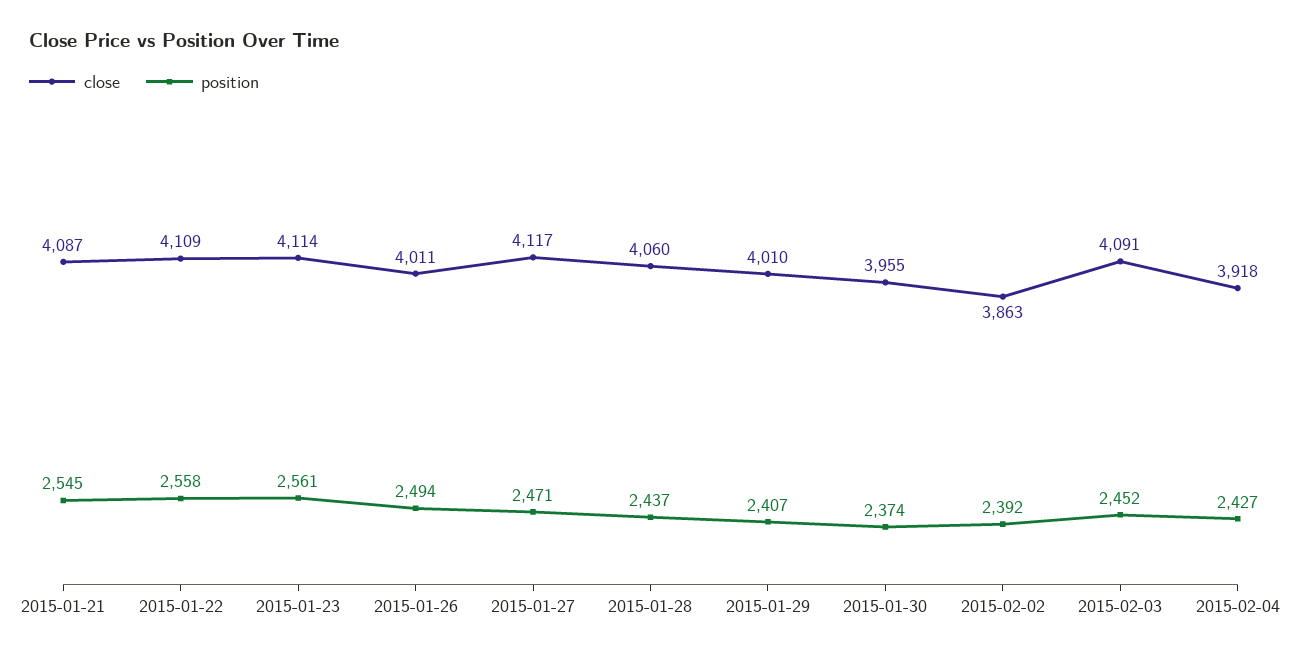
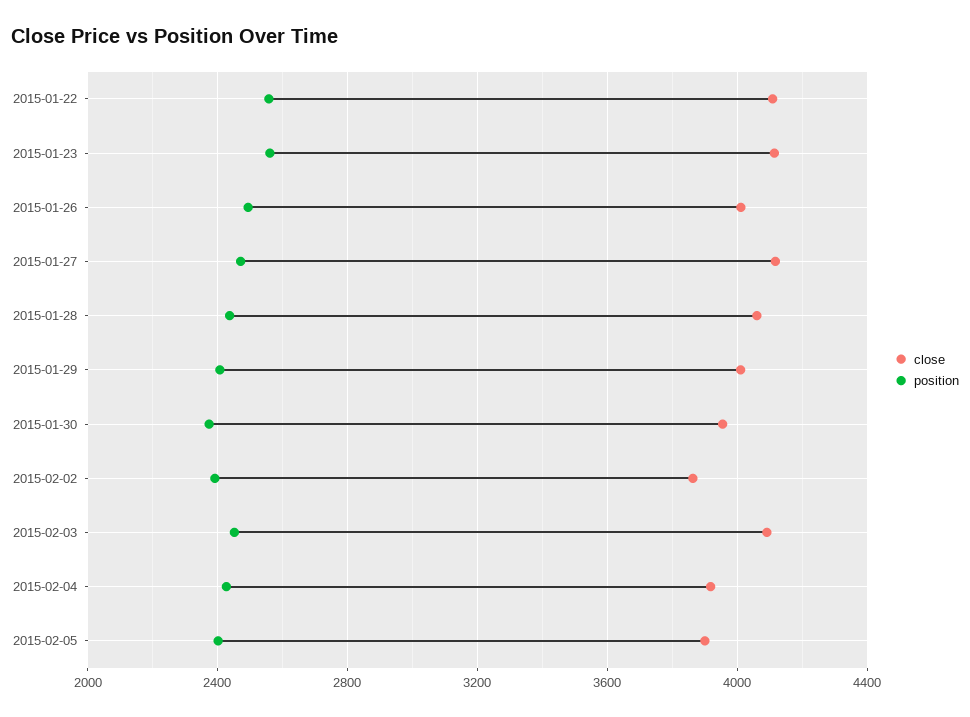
close, 2015-01-21: 4087 -> none
position, 2015-01-21: 2545 -> none
close, 2015-02-05: none -> 3900
position, 2015-02-05: none -> 2400

